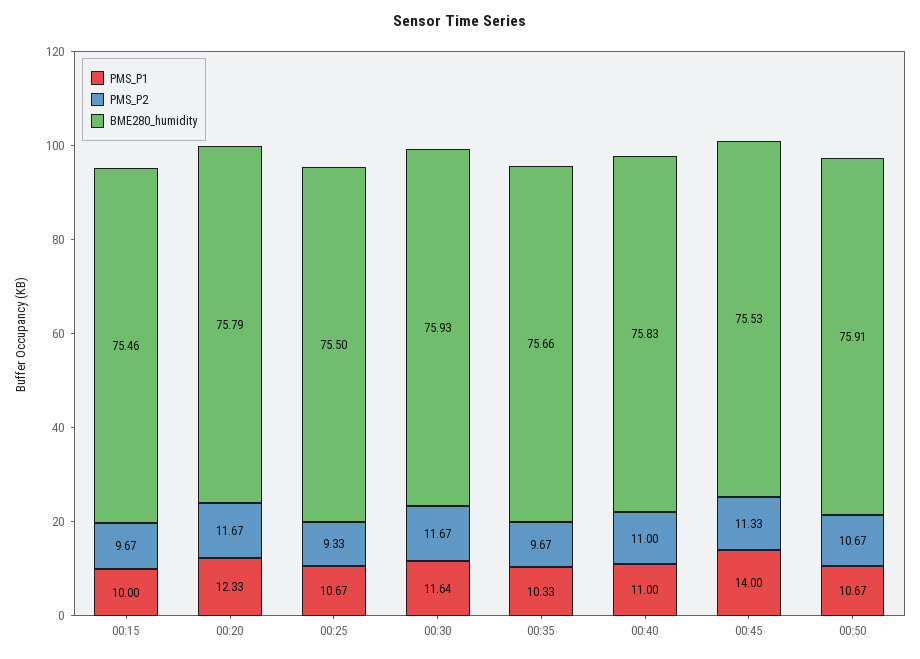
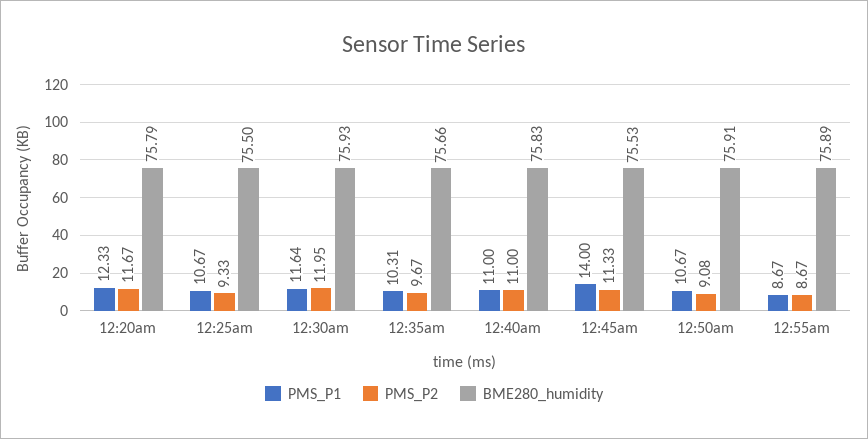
PMS_P1, 00:15: 10 -> none
PMS_P2, 00:15: 9.67 -> none
BME280_humidity, 00:15: 75.46 -> none
PMS_P2, 00:30: 11.67 -> 11.95
PMS_P1, 00:35: 10.33 -> 10.31
PMS_P2, 00:50: 10.67 -> 9.08
PMS_P1, 12:55am: none -> 8.67
PMS_P2, 12:55am: none -> 8.67
BME280_humidity, 12:55am: none -> 75.89

